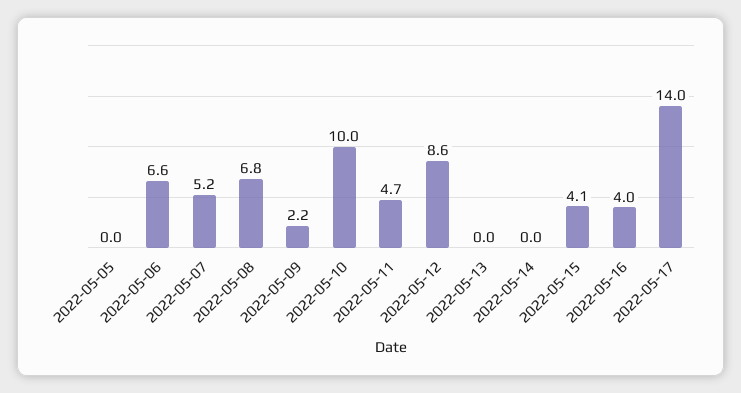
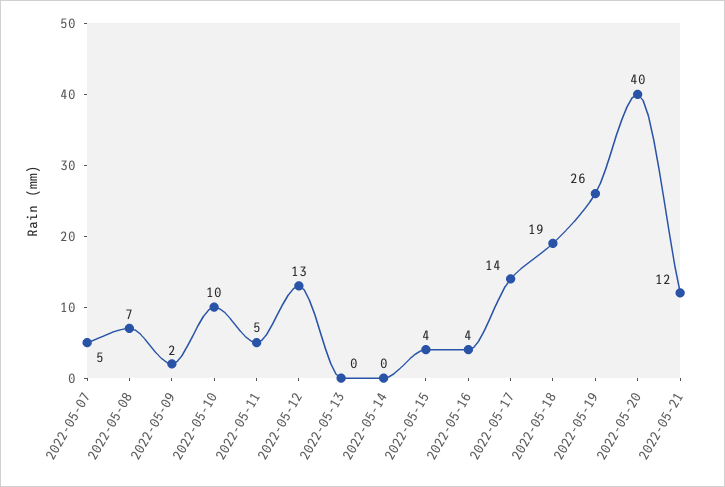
2022-05-05: 0 -> none
2022-05-06: 6.6 -> none
2022-05-12: 8.6 -> 13
2022-05-18: none -> 19
2022-05-19: none -> 26
2022-05-20: none -> 40
2022-05-21: none -> 12

